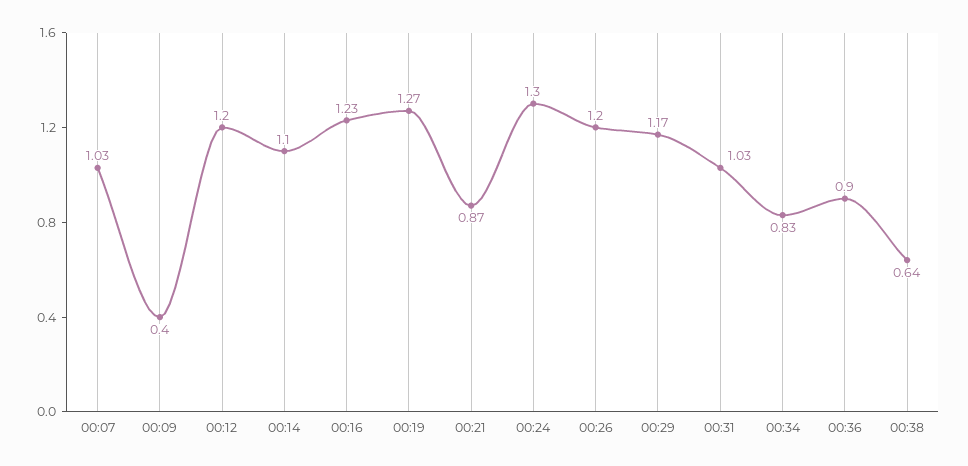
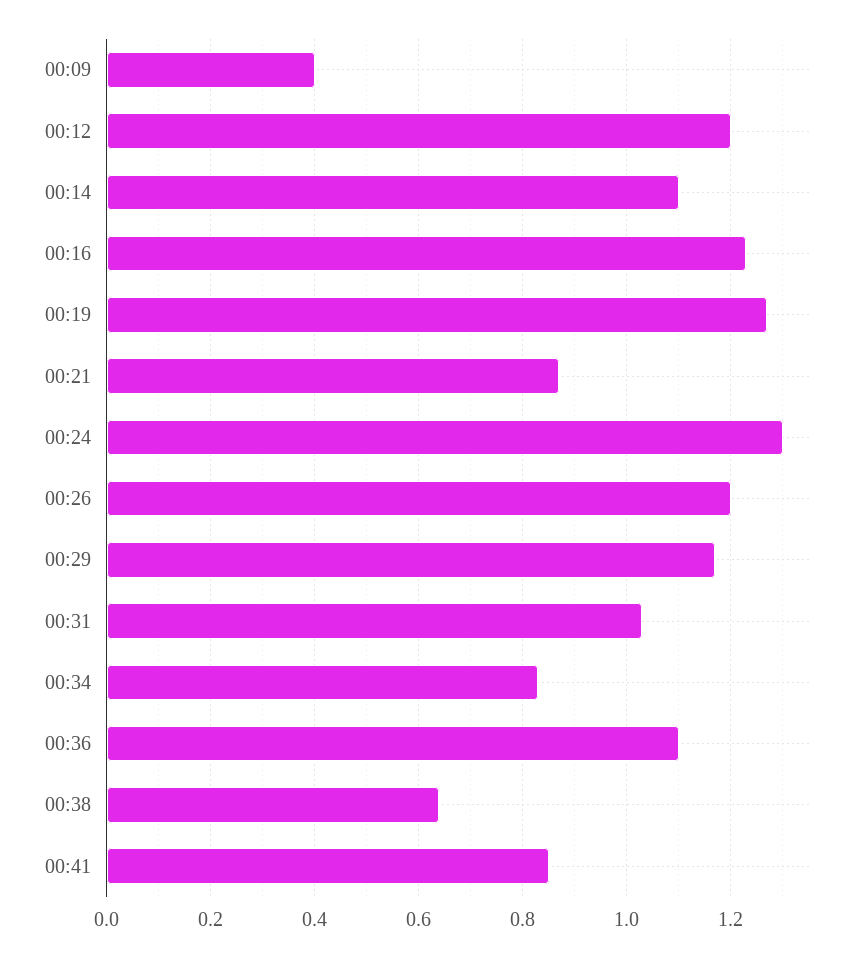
00:07: 1.03 -> none
00:36: 0.9 -> 1.1
00:41: none -> 0.85

